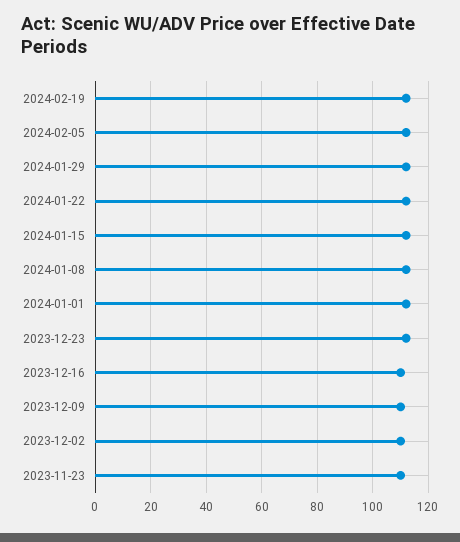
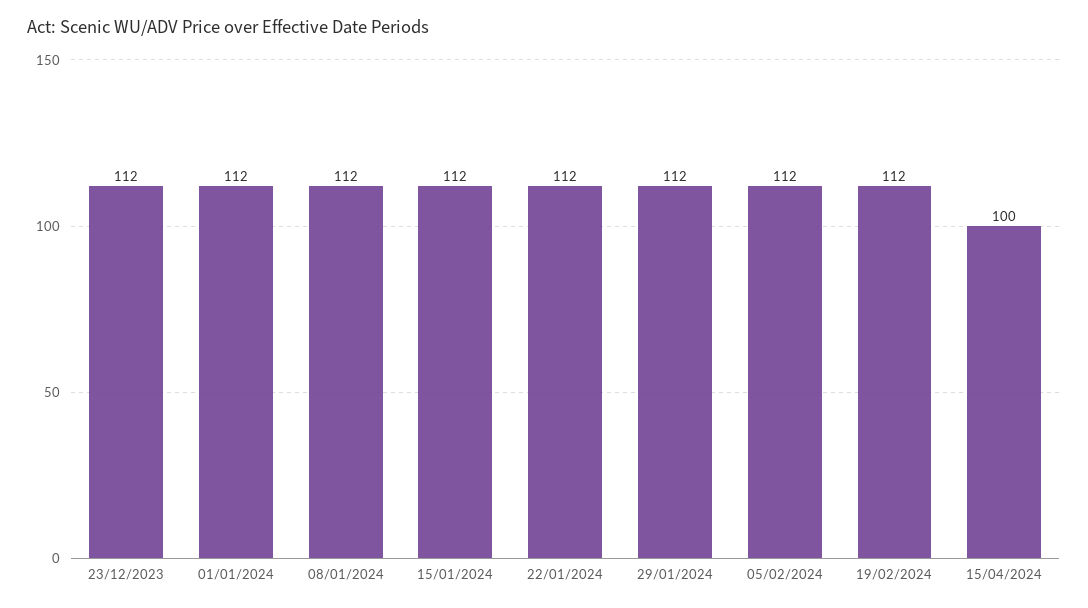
2023-12-16: 110 -> none
2023-12-09: 110 -> none
2023-12-02: 110 -> none
2023-11-23: 110 -> none
15/04/2024: none -> 100

